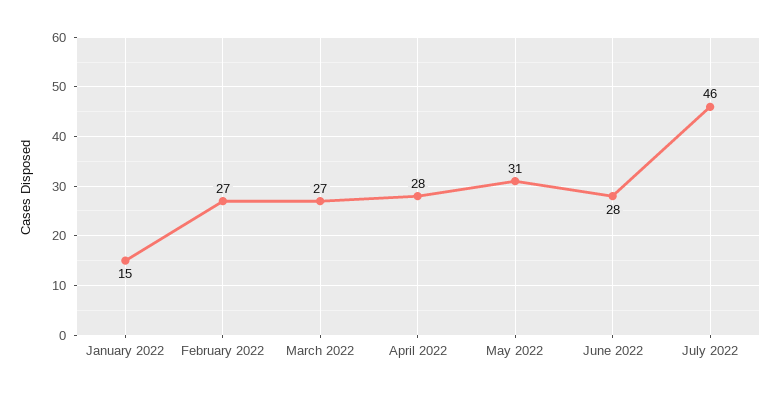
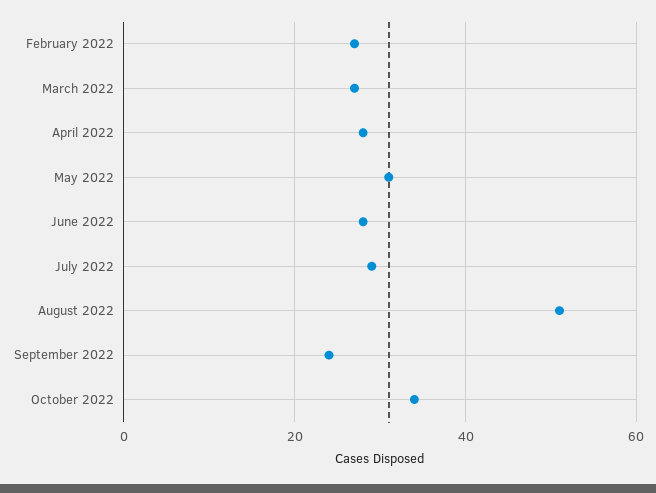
January 2022: 15 -> none
July 2022: 46 -> 30
August 2022: none -> 50
September 2022: none -> 25
October 2022: none -> 35

